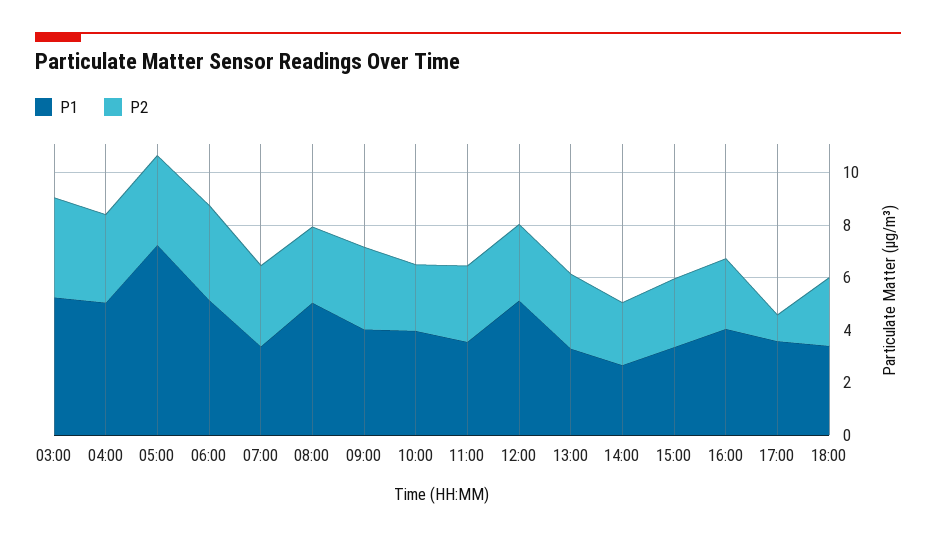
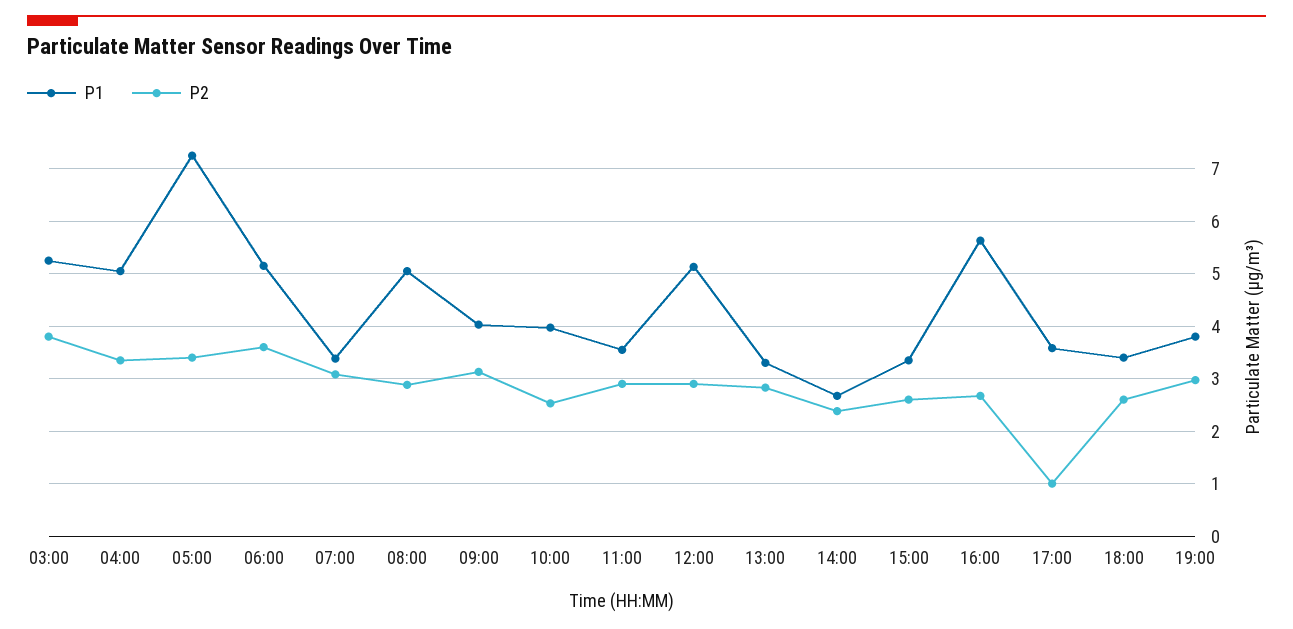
P1, 16:00: 4 -> 5.6
P1, 19:00: none -> 3.8
P2, 19:00: none -> 3

